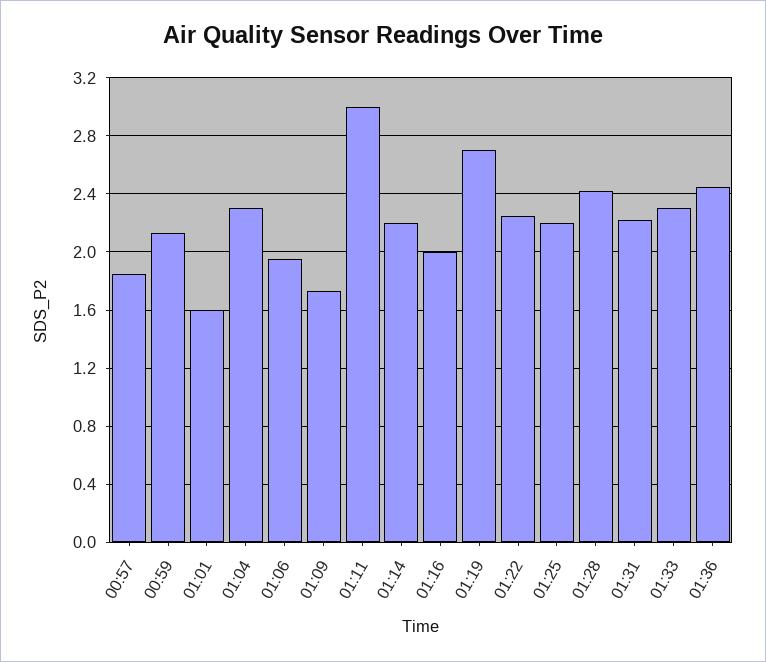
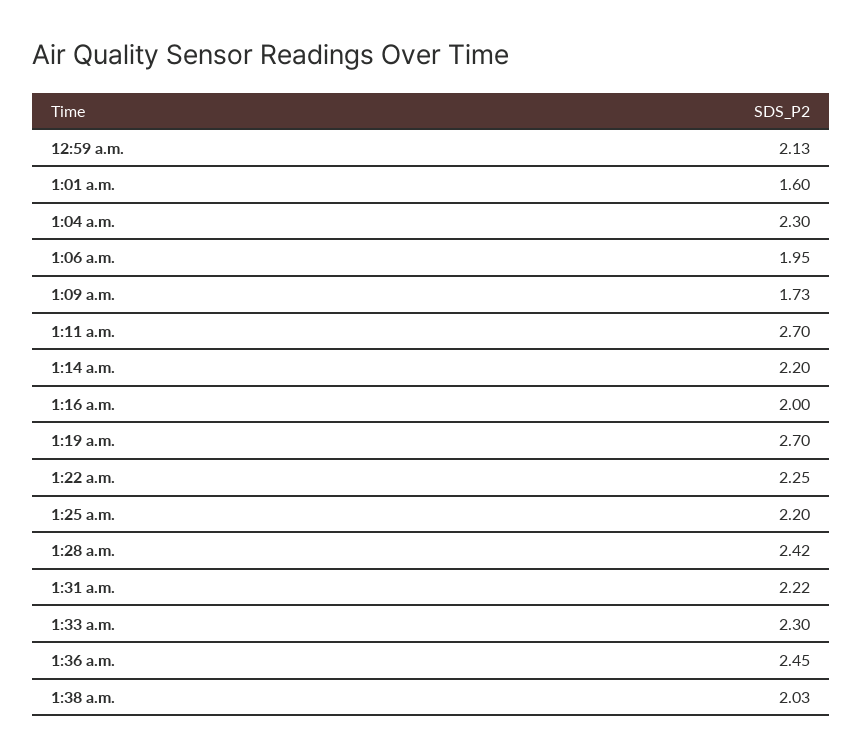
00:57: 1.85 -> none
01:11: 3 -> 2.7
1:38 a.m.: none -> 2.03

